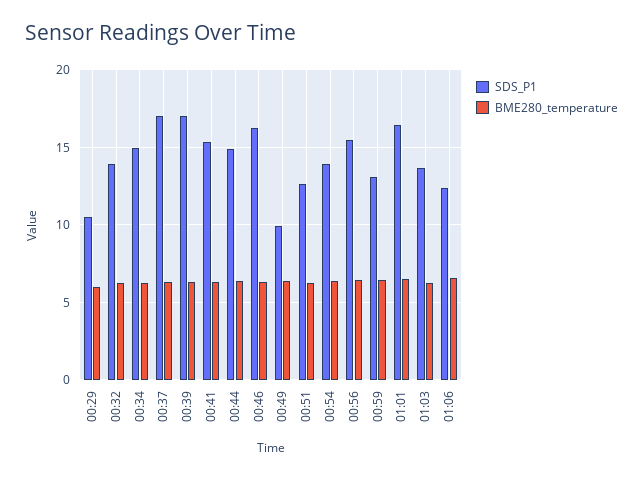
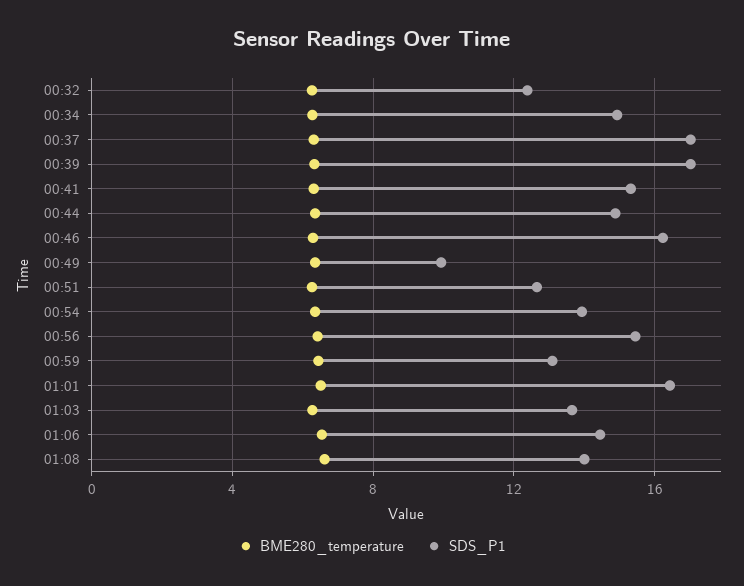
SDS_P1, 00:29: 10.5 -> none
BME280_temperature, 00:29: 6 -> none
SDS_P1, 00:32: 14 -> 12.5
SDS_P1, 01:06: 12.5 -> 14.5
BME280_temperature, 01:08: none -> 6.5
SDS_P1, 01:08: none -> 14

